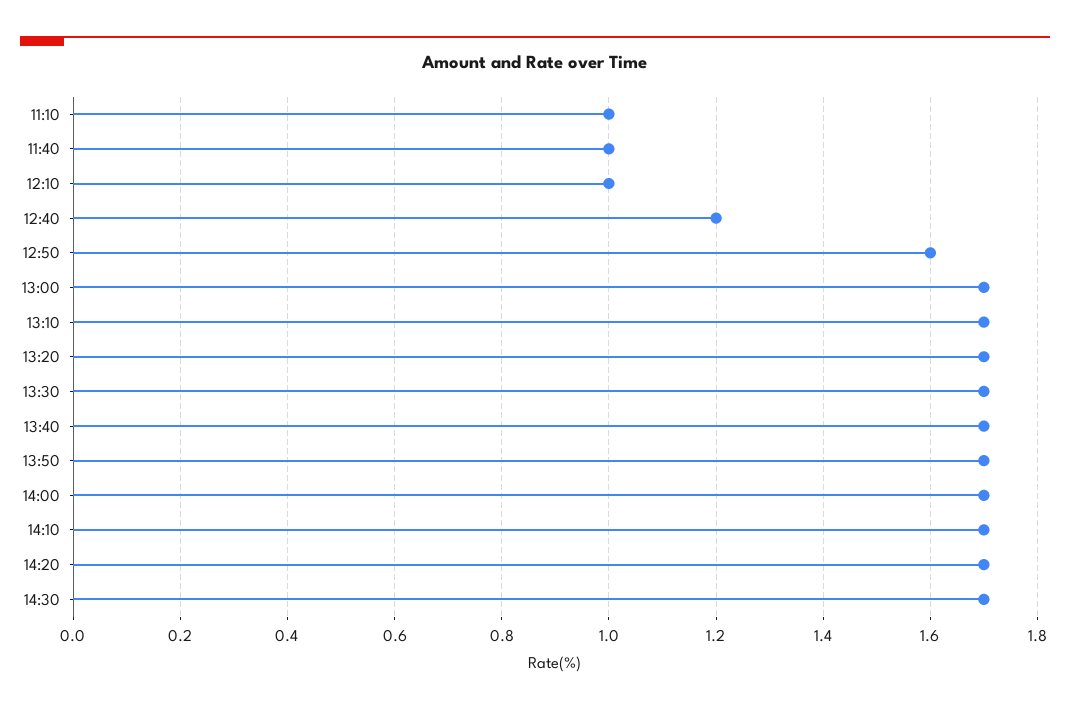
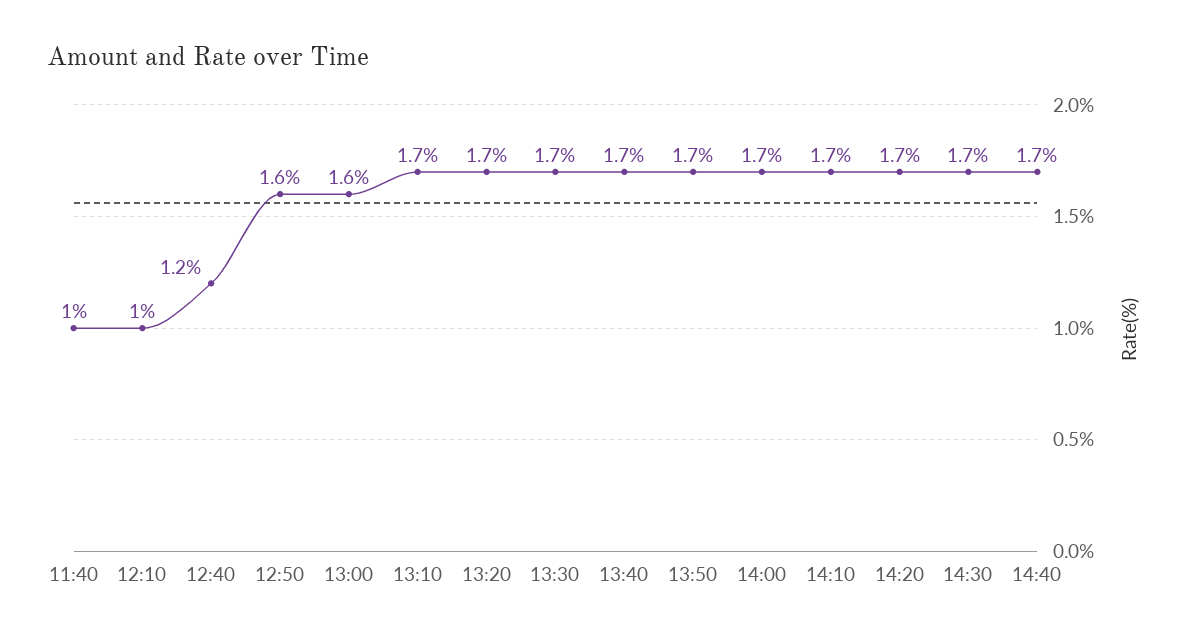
11:10: 1 -> none
13:00: 1.7 -> 1.6
14:40: none -> 1.7

